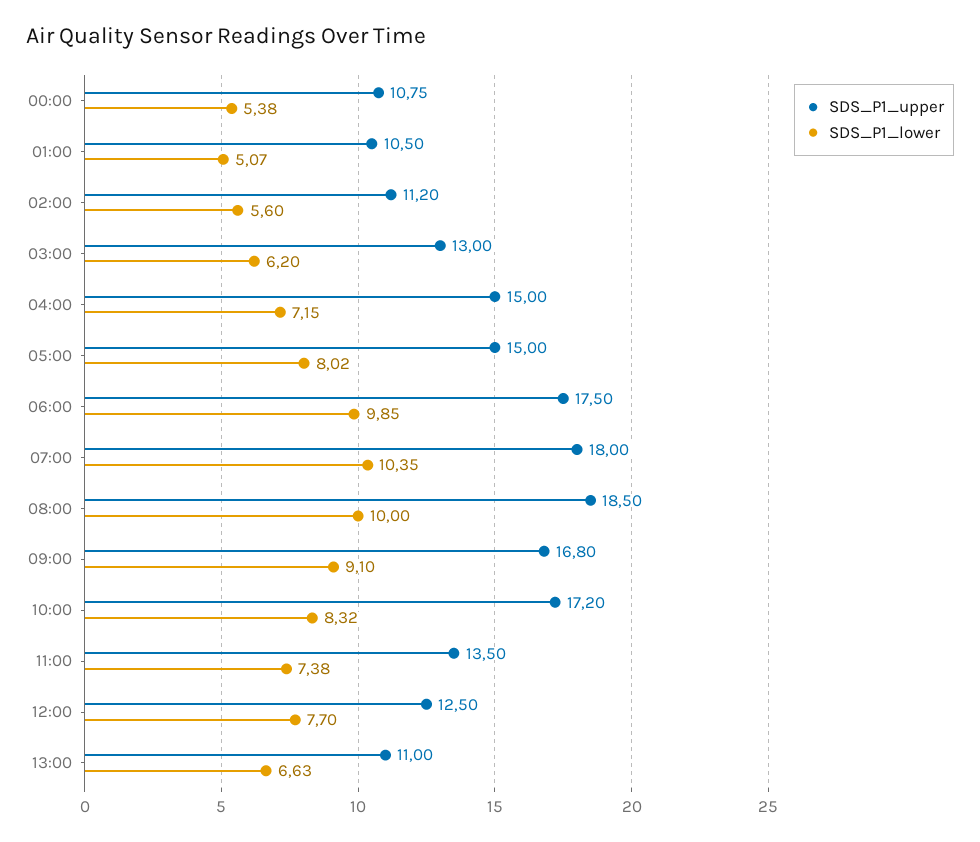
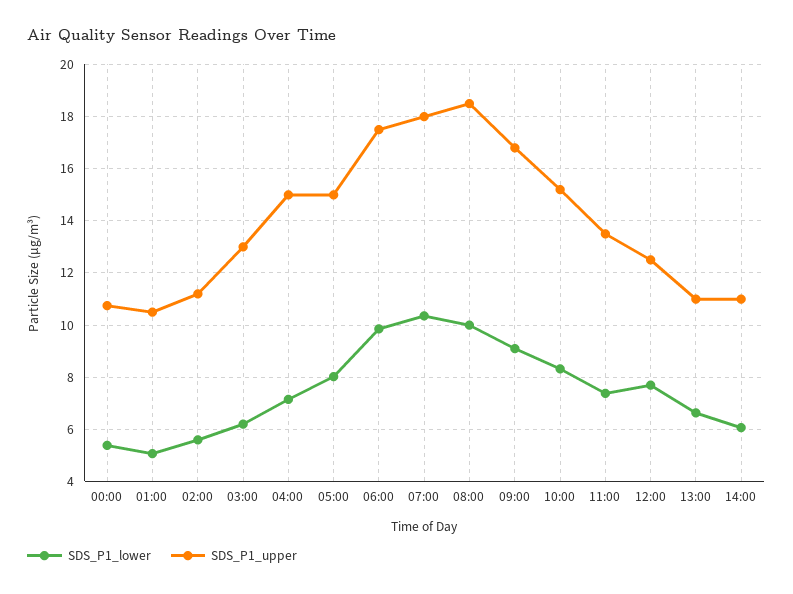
SDS_P1_upper, 10:00: 17.2 -> 15.25
SDS_P1_lower, 14:00: none -> 6
SDS_P1_upper, 14:00: none -> 11

